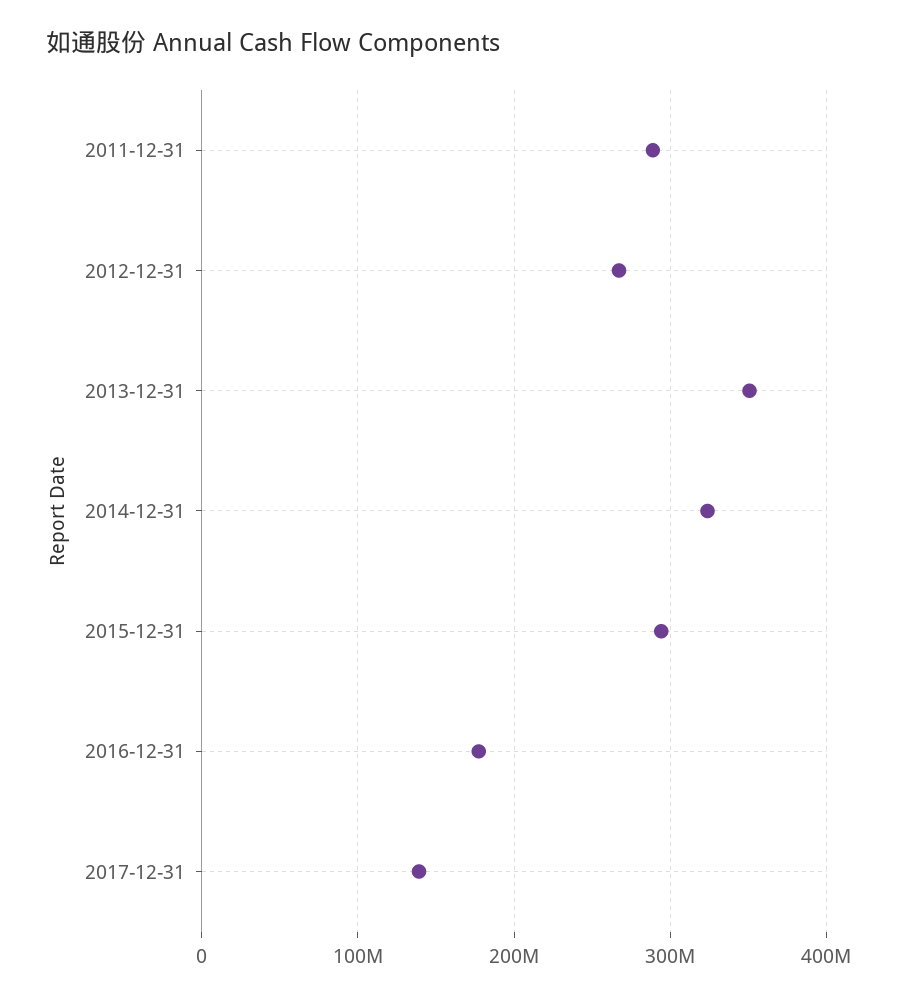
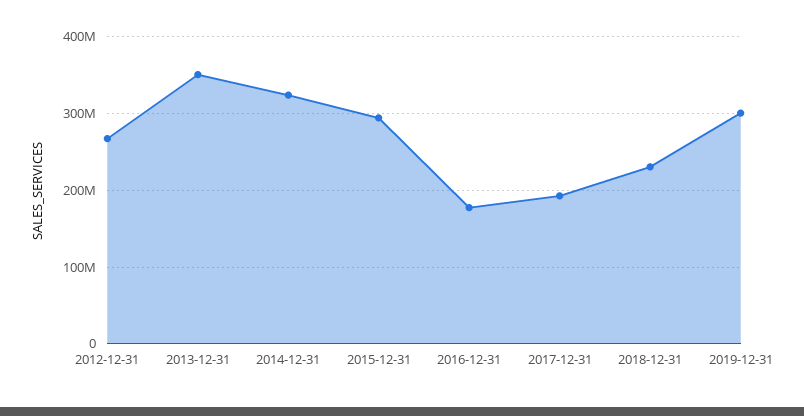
2011-12-31: 290000000 -> none
2017-12-31: 140000000 -> 190000000
2018-12-31: none -> 230000000
2019-12-31: none -> 300000000

